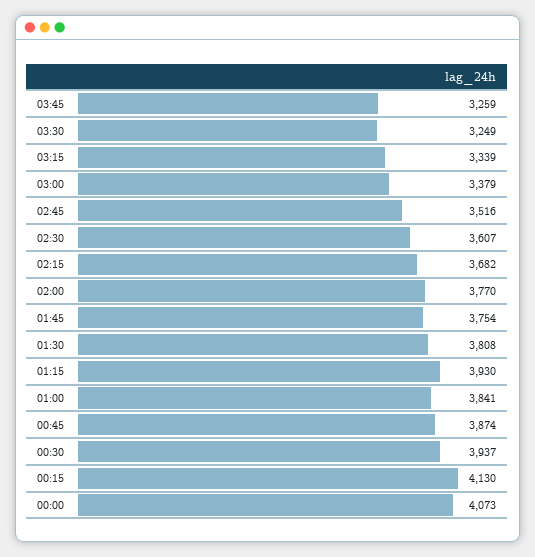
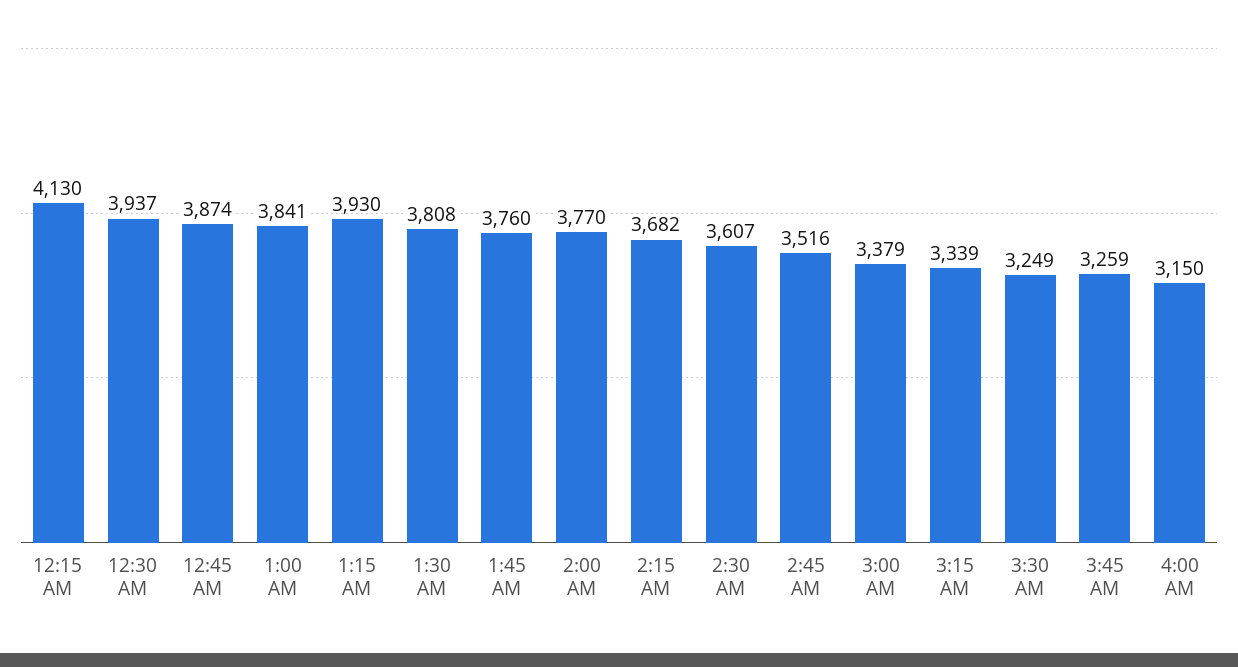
01:45: 3754 -> 3760
00:00: 4073 -> none
4:00 AM: none -> 3150

